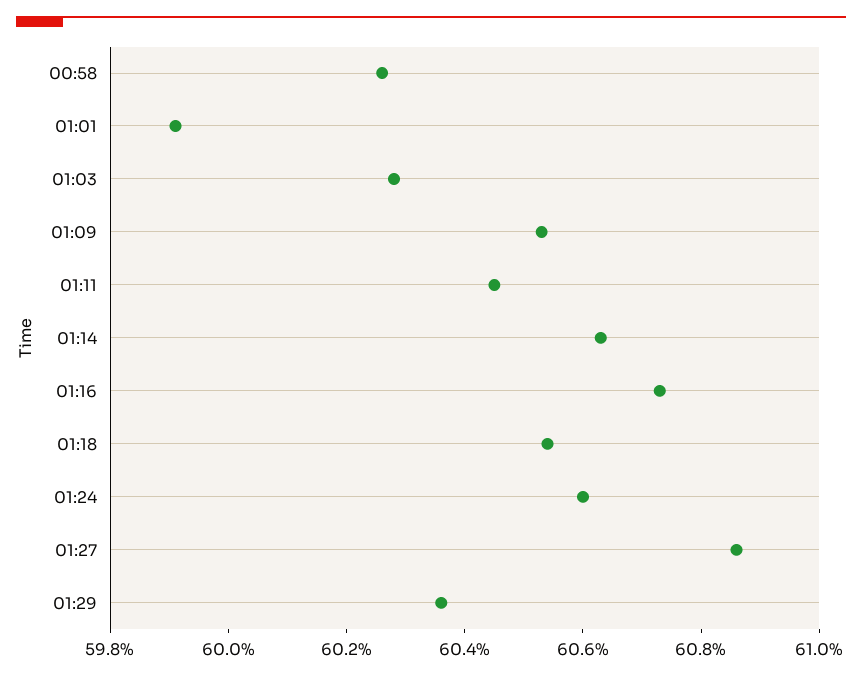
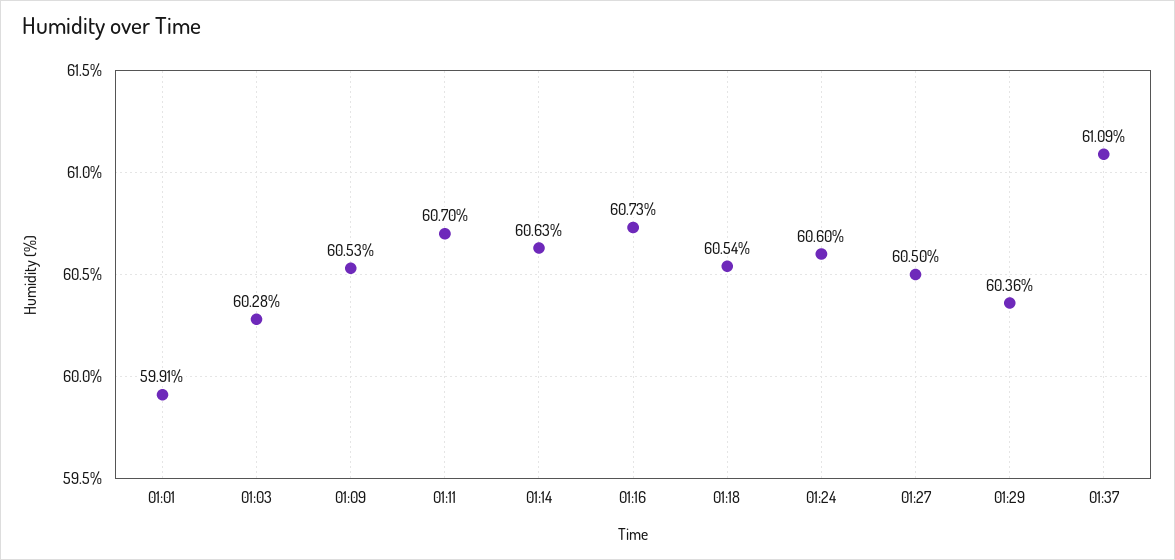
00:58: 60.25 -> none
01:11: 60.45 -> 60.7
01:27: 60.85 -> 60.5
01:37: none -> 61.09

